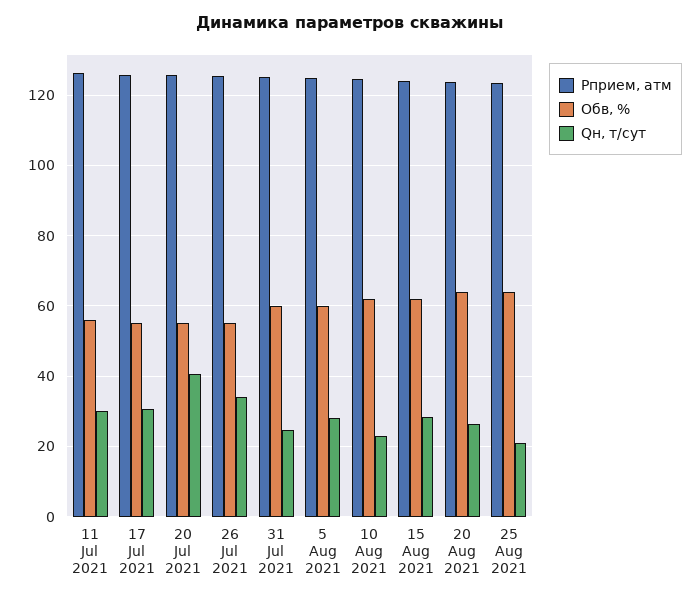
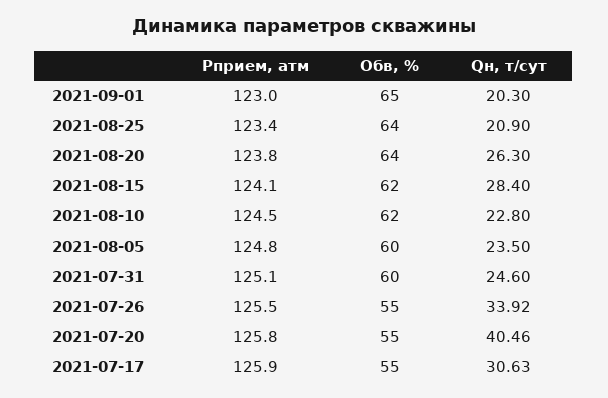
Рприем, атм, 11 Jul 2021: 126 -> none
Обв, %, 11 Jul 2021: 56 -> none
Qн, т/сут, 11 Jul 2021: 30 -> none
Qн, т/сут, 5 Aug 2021: 28 -> 23.5
Рприем, атм, 2021-09-01: none -> 123
Обв, %, 2021-09-01: none -> 65
Qн, т/сут, 2021-09-01: none -> 20.3

